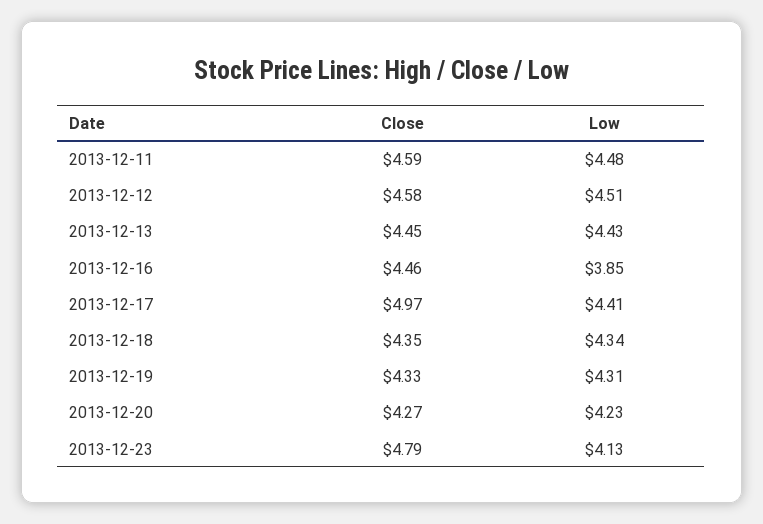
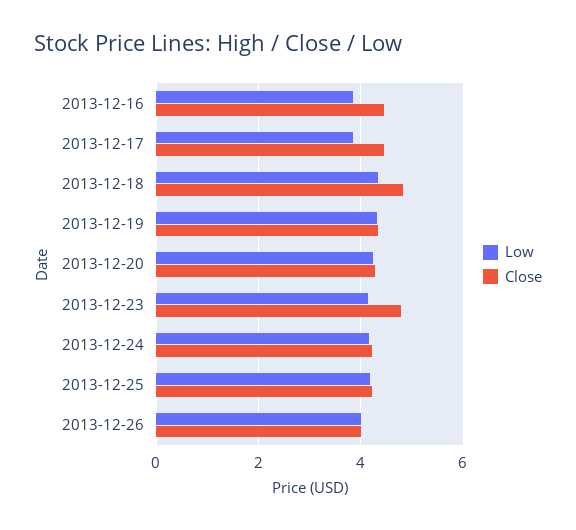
Close, 2013-12-11: 4.59 -> none
Low, 2013-12-11: 4.48 -> none
Close, 2013-12-12: 4.58 -> none
Low, 2013-12-12: 4.51 -> none
Close, 2013-12-13: 4.45 -> none
Low, 2013-12-13: 4.43 -> none
Close, 2013-12-17: 4.97 -> 4.4
Low, 2013-12-17: 4.41 -> 3.8
Close, 2013-12-18: 4.35 -> 4.8
Low, 2013-12-24: none -> 4.2
Close, 2013-12-24: none -> 4.2
Low, 2013-12-25: none -> 4.2
Close, 2013-12-25: none -> 4.2
Low, 2013-12-26: none -> 4
Close, 2013-12-26: none -> 4

